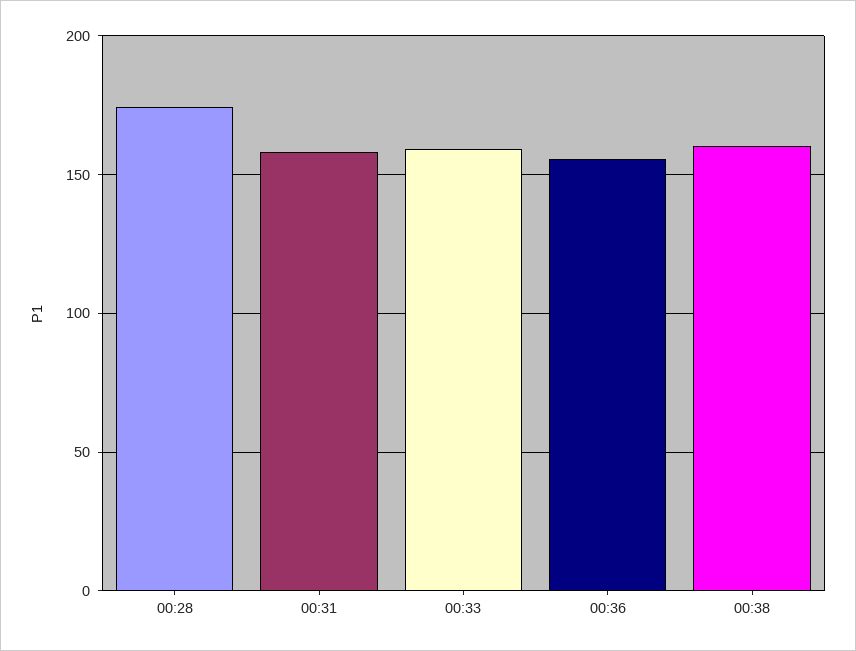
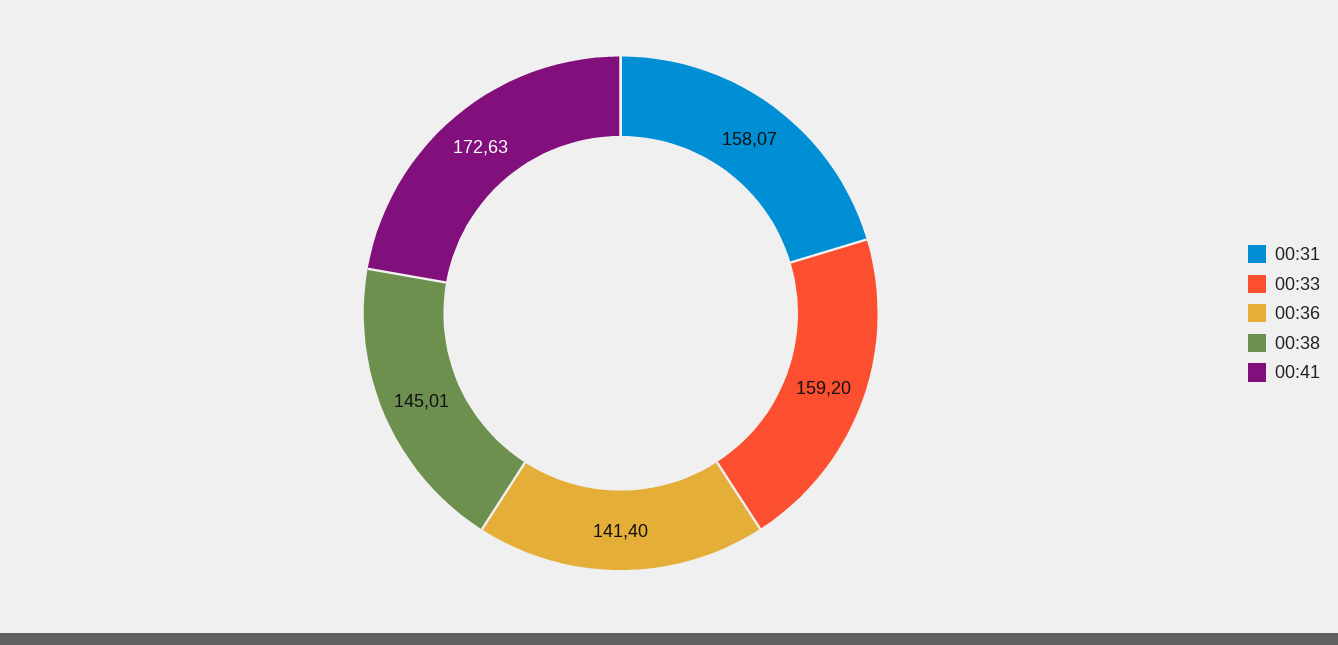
00:28: 175 -> none
00:36: 155 -> 141.4
00:38: 160 -> 145.01
00:41: none -> 172.63

